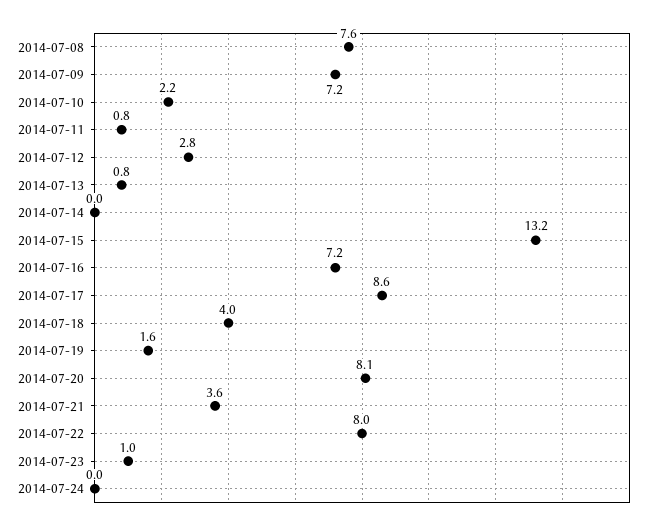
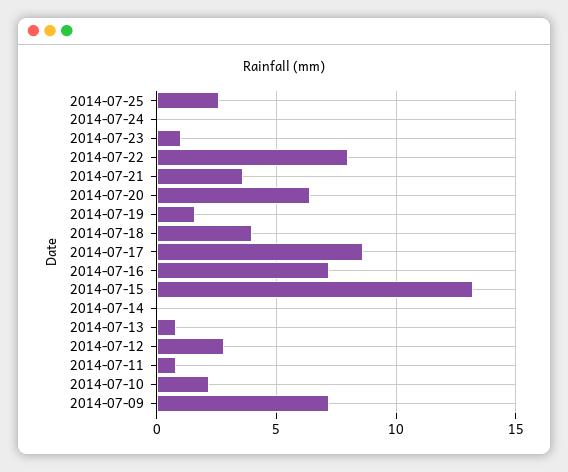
2014-07-08: 7.6 -> none
2014-07-20: 8.1 -> 6.5
2014-07-25: none -> 2.5

